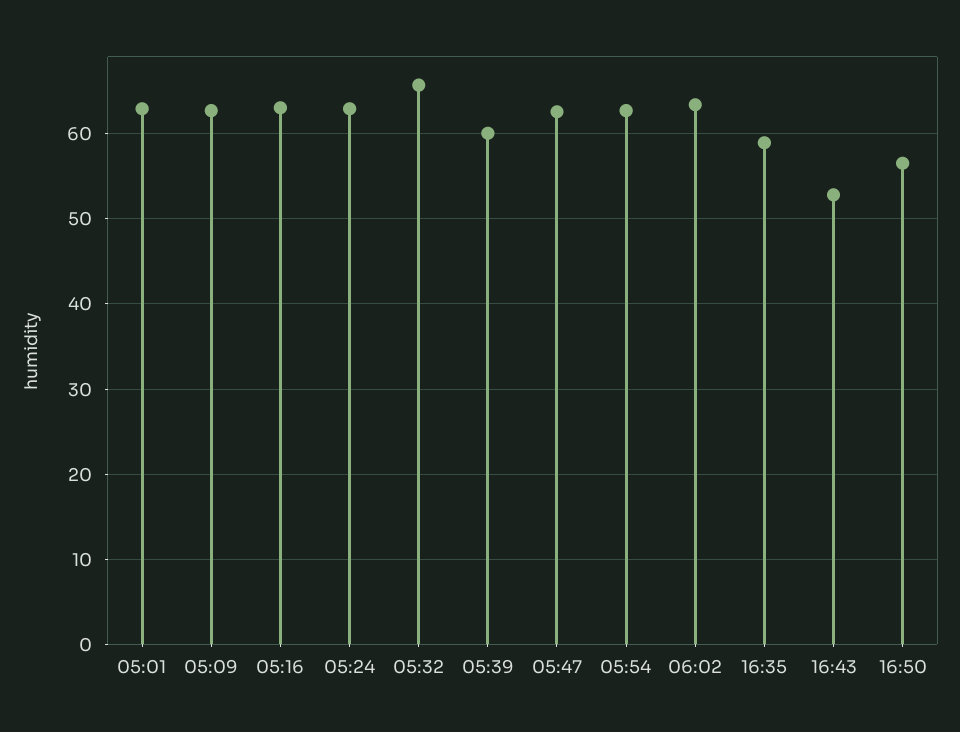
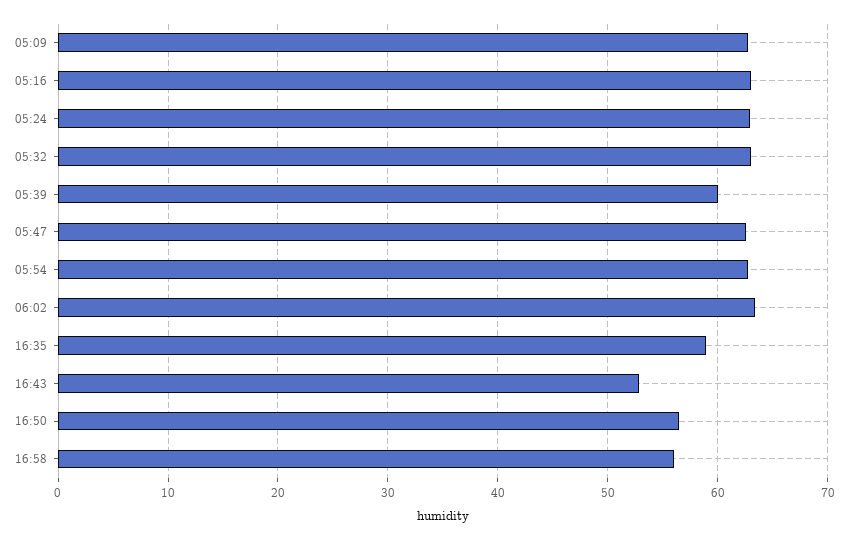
05:01: 63 -> none
05:32: 66 -> 63
16:58: none -> 56

